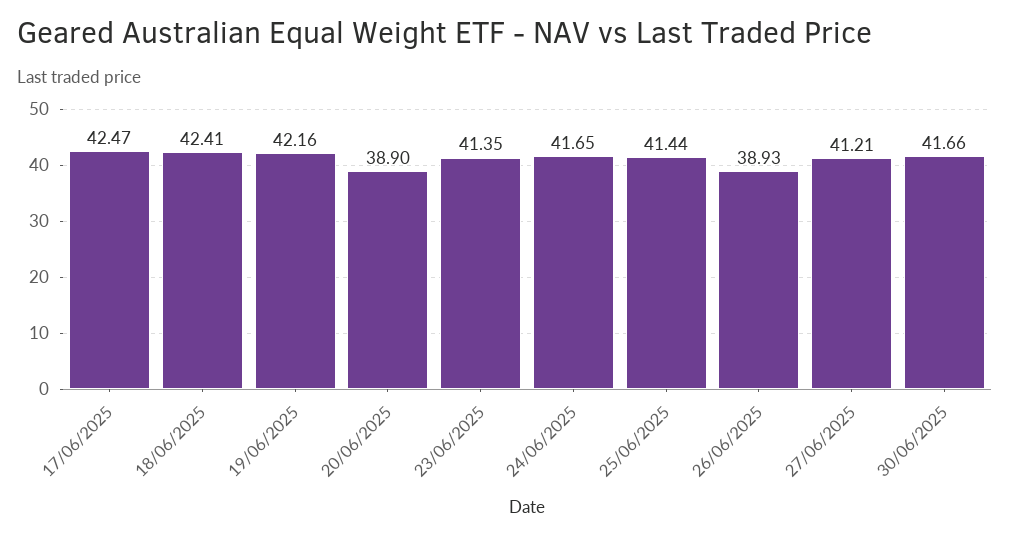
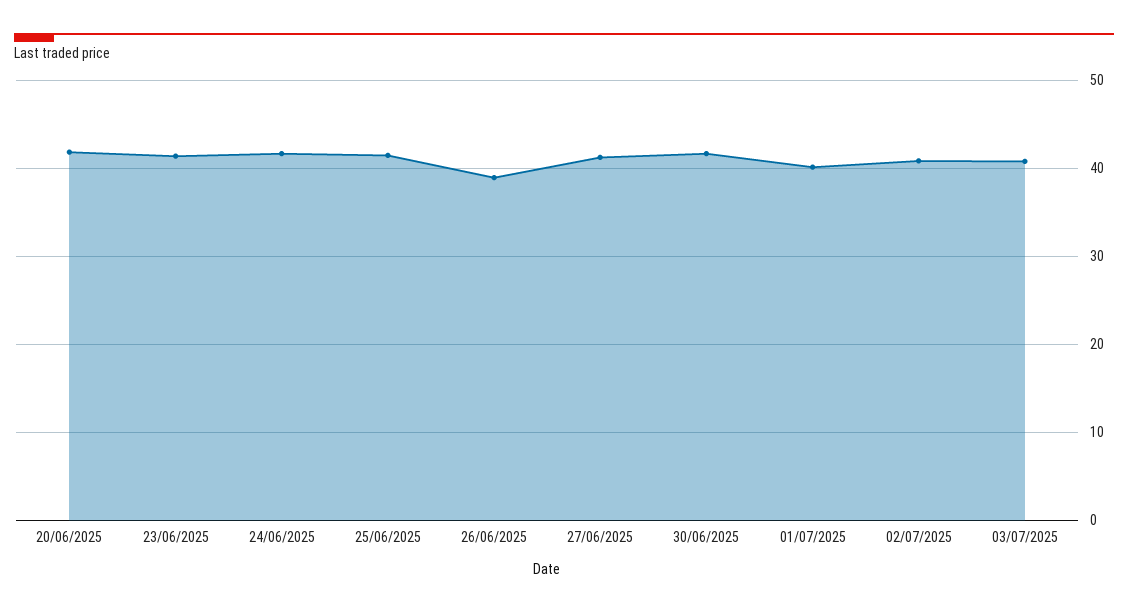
17/06/2025: 42.47 -> none
18/06/2025: 42.41 -> none
19/06/2025: 42.16 -> none
20/06/2025: 38.9 -> 42
01/07/2025: none -> 40
02/07/2025: none -> 41
03/07/2025: none -> 41

